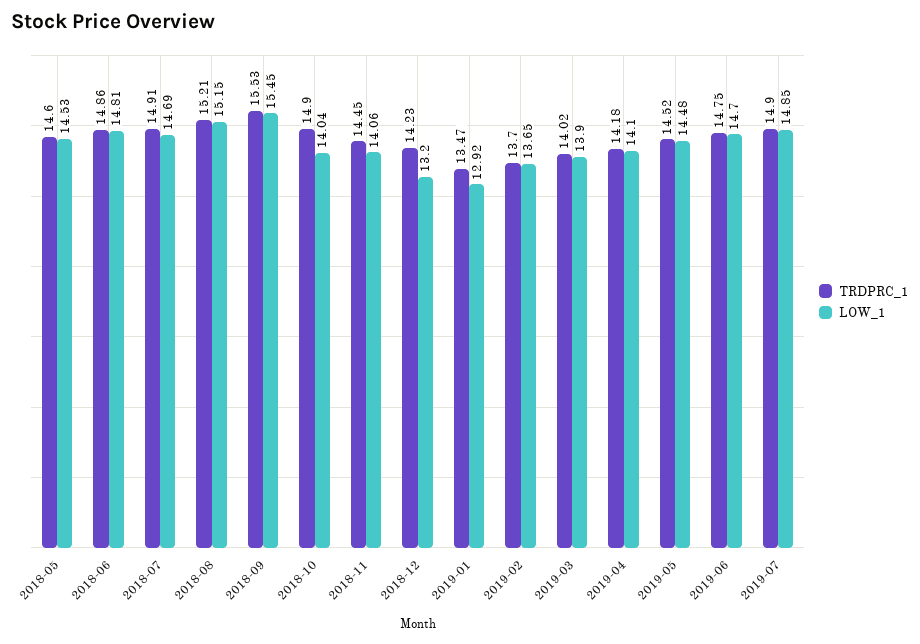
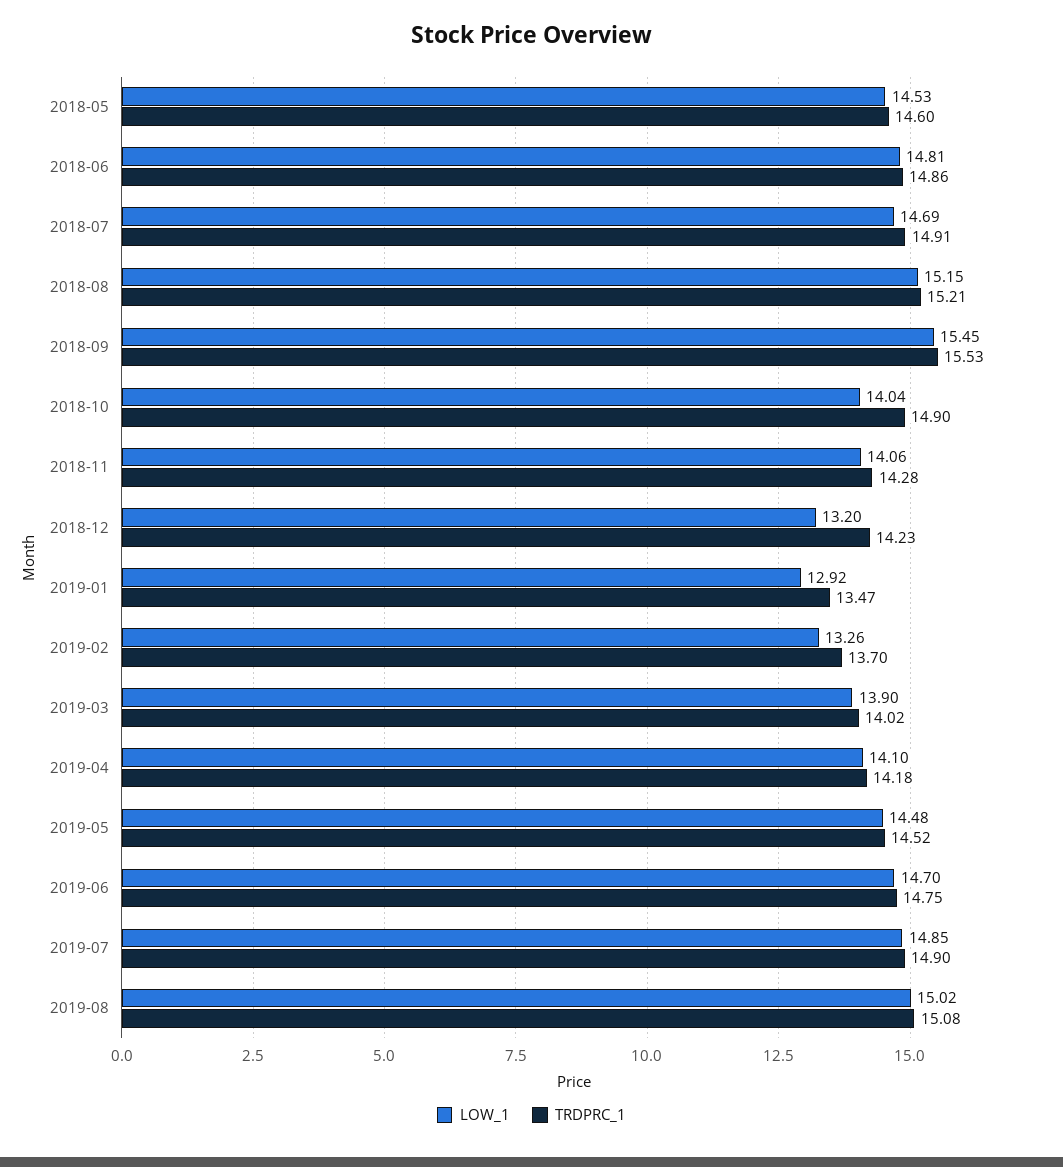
TRDPRC_1, 2018-11: 14.45 -> 14.28
LOW_1, 2019-02: 13.65 -> 13.26
LOW_1, 2019-08: none -> 15.02
TRDPRC_1, 2019-08: none -> 15.08

